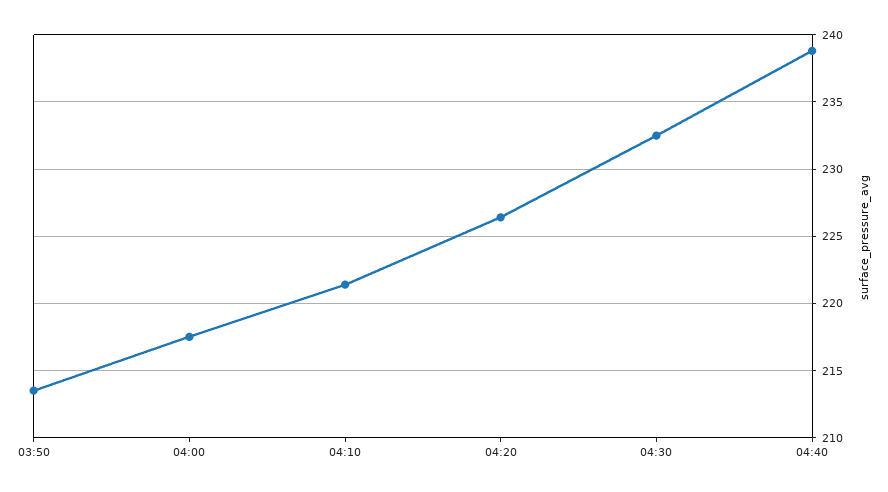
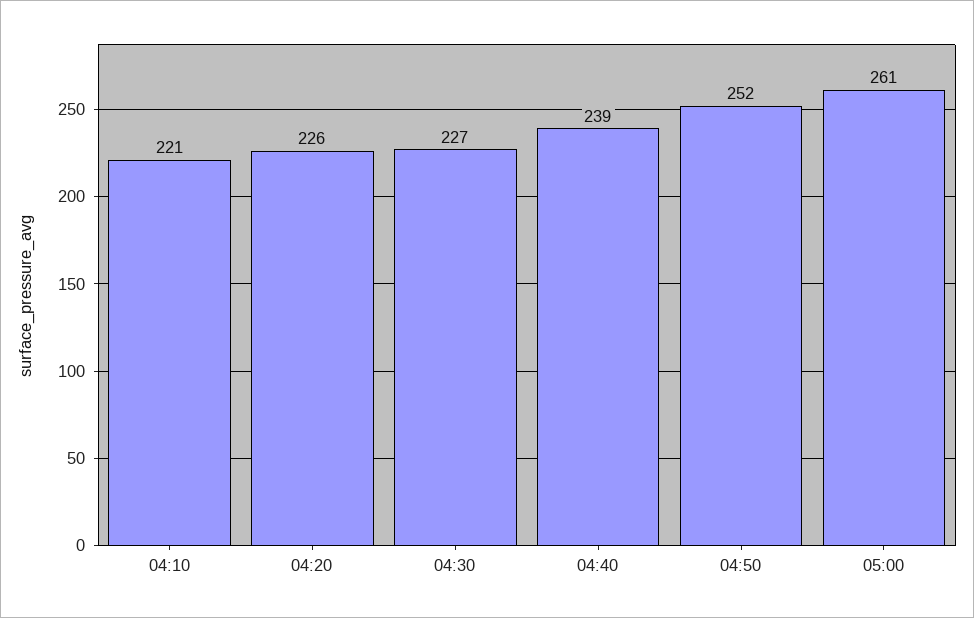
03:50: 213.5 -> none
04:00: 217.5 -> none
04:30: 232.5 -> 227
04:50: none -> 252
05:00: none -> 261

